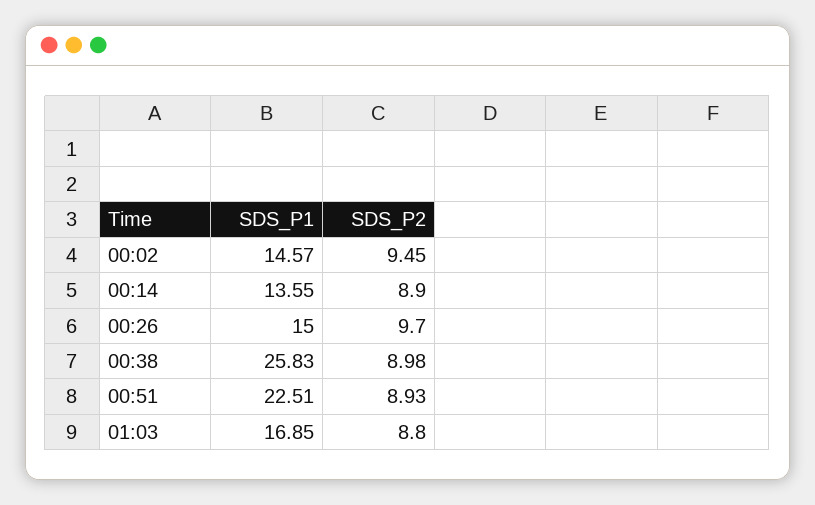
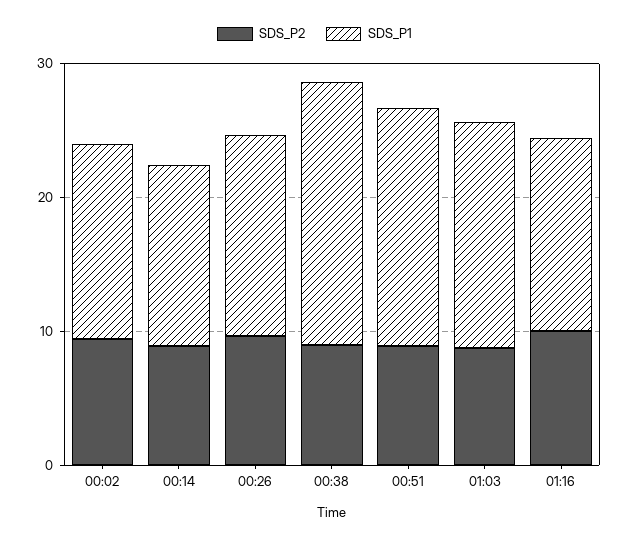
SDS_P1, 00:38: 25.83 -> 20
SDS_P1, 00:51: 22.51 -> 18
SDS_P2, 01:16: none -> 10
SDS_P1, 01:16: none -> 14

